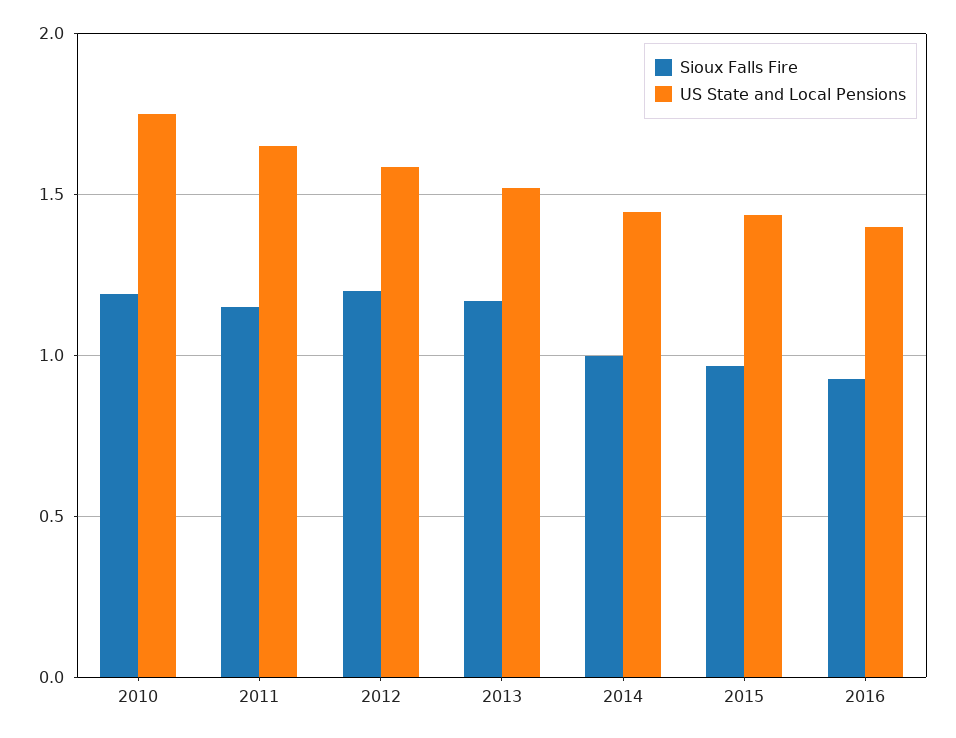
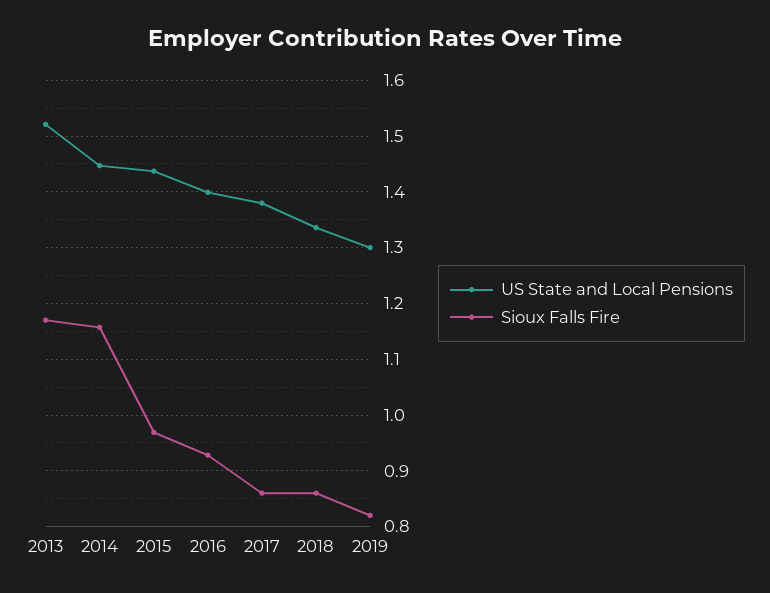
Sioux Falls Fire, 2010: 1.2 -> none
US State and Local Pensions, 2010: 1.75 -> none
Sioux Falls Fire, 2011: 1.15 -> none
US State and Local Pensions, 2011: 1.65 -> none
Sioux Falls Fire, 2012: 1.2 -> none
US State and Local Pensions, 2012: 1.6 -> none
Sioux Falls Fire, 2014: 1 -> 1.16
US State and Local Pensions, 2017: none -> 1.38
Sioux Falls Fire, 2017: none -> 0.86
US State and Local Pensions, 2018: none -> 1.34
Sioux Falls Fire, 2018: none -> 0.86
US State and Local Pensions, 2019: none -> 1.3
Sioux Falls Fire, 2019: none -> 0.82

